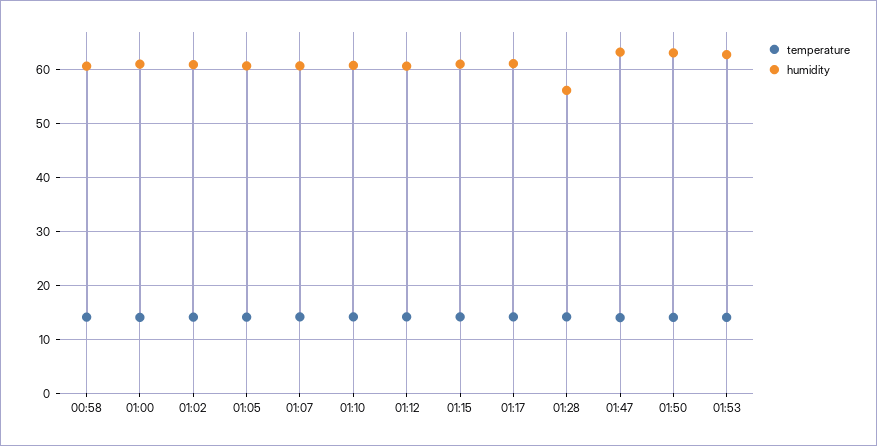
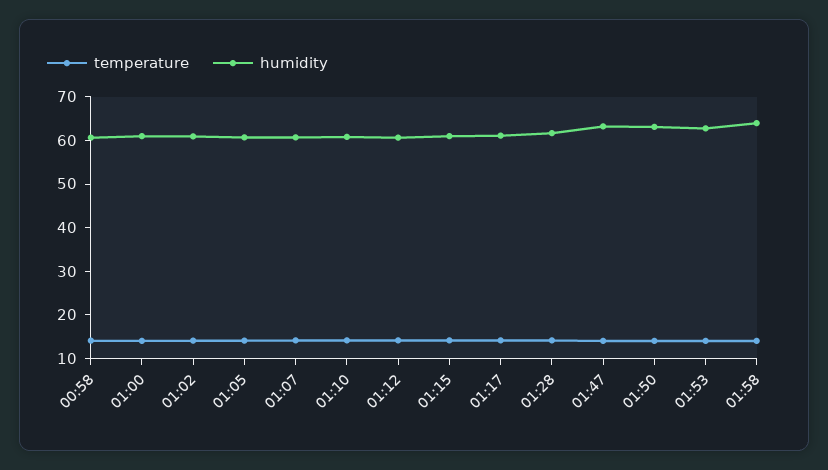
humidity, 01:28: 56 -> 62
temperature, 01:58: none -> 14
humidity, 01:58: none -> 64

